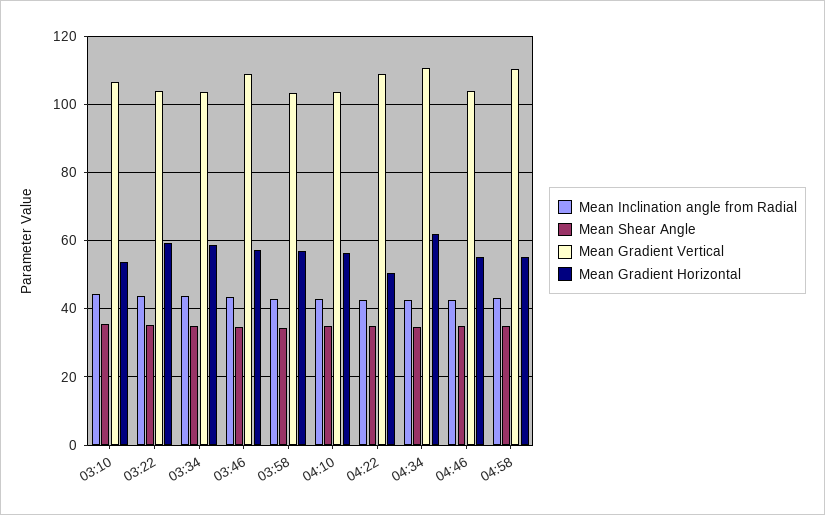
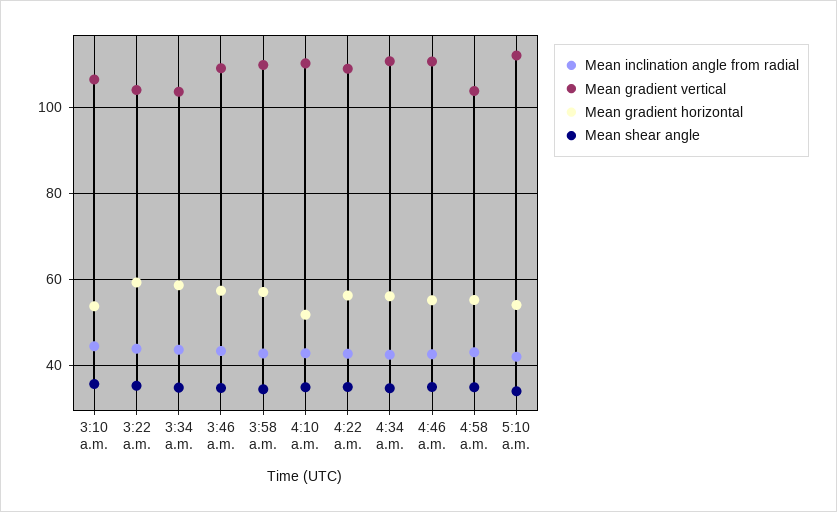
Mean Gradient Vertical, 03:58: 104 -> 110
Mean Gradient Vertical, 04:10: 104 -> 110
Mean Gradient Horizontal, 04:10: 56 -> 52
Mean Gradient Horizontal, 04:22: 50 -> 56
Mean Gradient Horizontal, 04:34: 62 -> 56
Mean Gradient Vertical, 04:46: 104 -> 110
Mean Gradient Vertical, 04:58: 110 -> 104
Mean Inclination angle from Radial, 5:10 a.m.: none -> 42
Mean Gradient Vertical, 5:10 a.m.: none -> 112
Mean Gradient Horizontal, 5:10 a.m.: none -> 54
Mean Shear Angle, 5:10 a.m.: none -> 34

